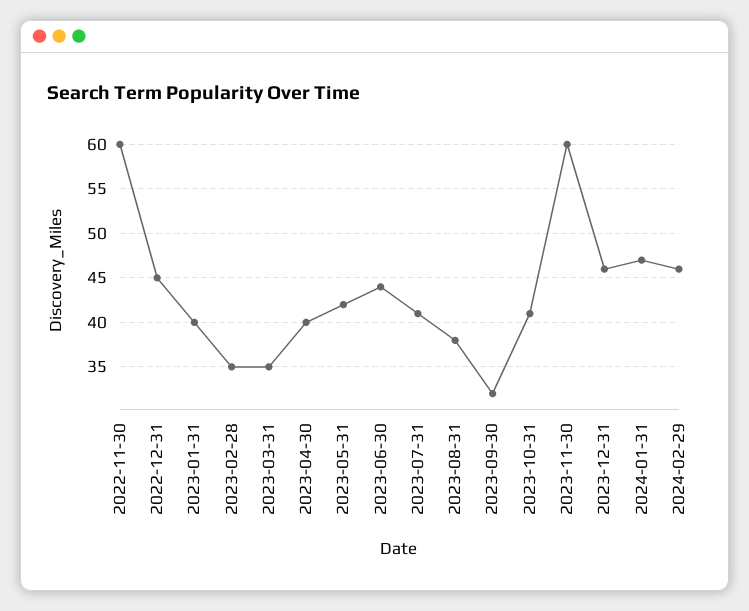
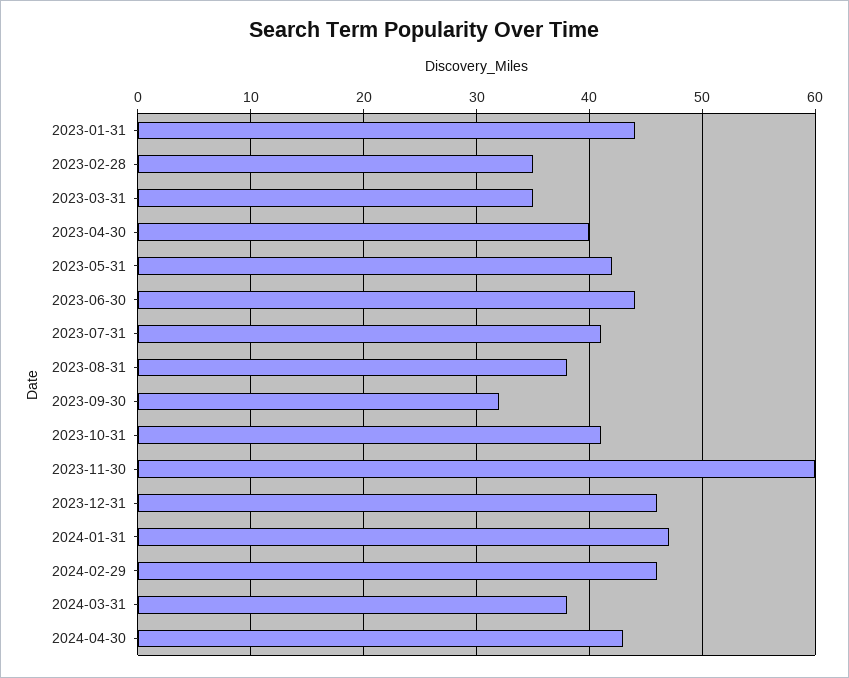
2022-11-30: 60 -> none
2022-12-31: 45 -> none
2023-01-31: 40 -> 44
2024-03-31: none -> 38
2024-04-30: none -> 43

